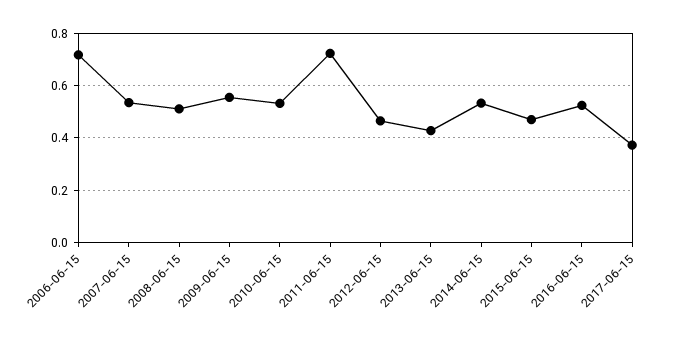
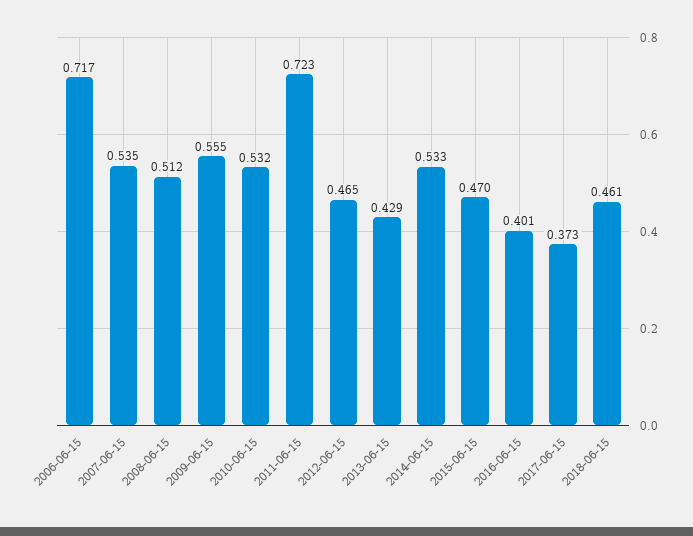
2016-06-15: 0.525 -> 0.401
2018-06-15: none -> 0.461

